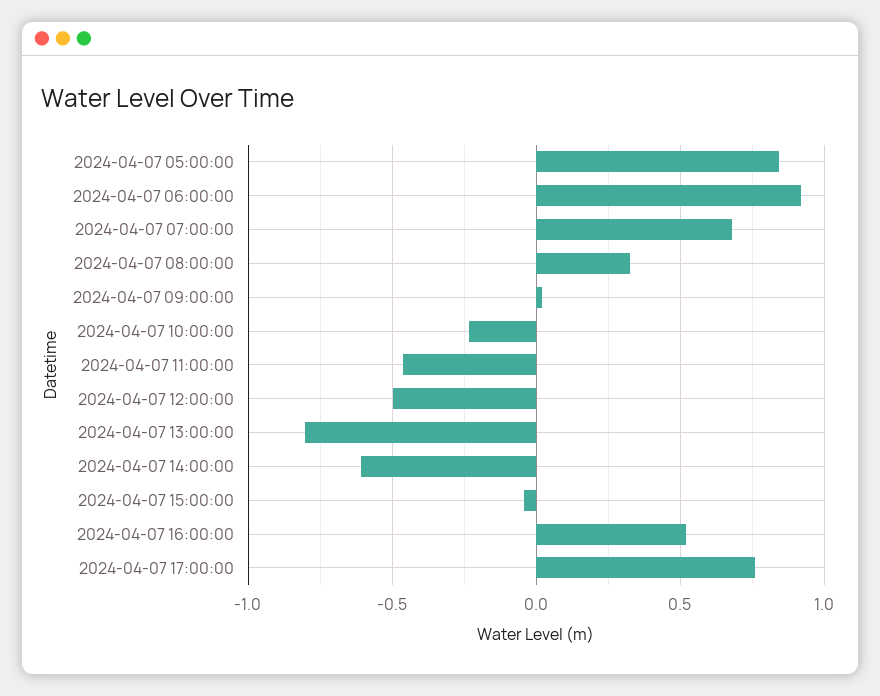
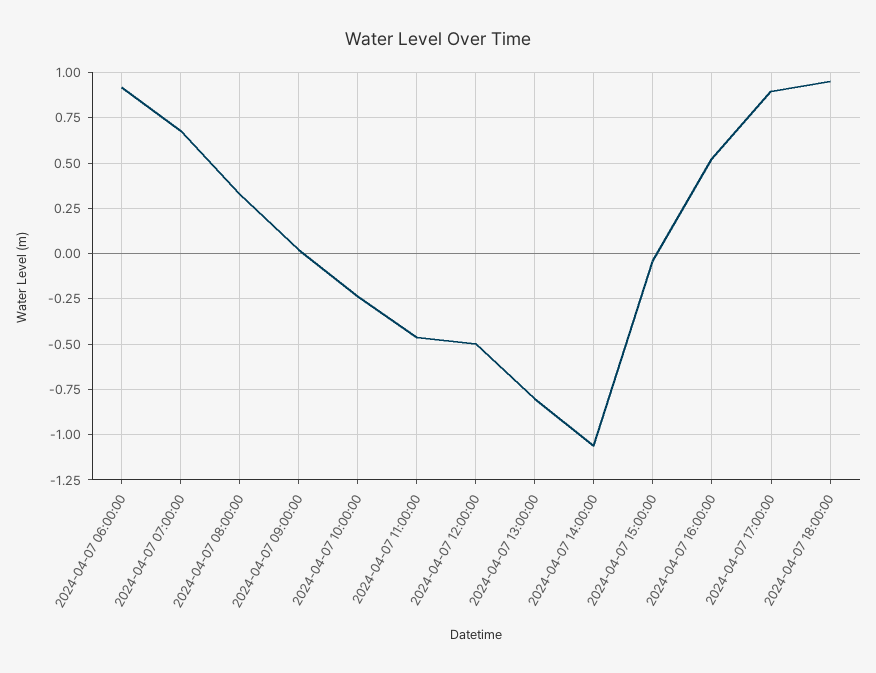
2024-04-07 05:00:00: 0.85 -> none
2024-04-07 14:00:00: -0.6 -> -1.05
2024-04-07 17:00:00: 0.75 -> 0.9
2024-04-07 18:00:00: none -> 0.95

